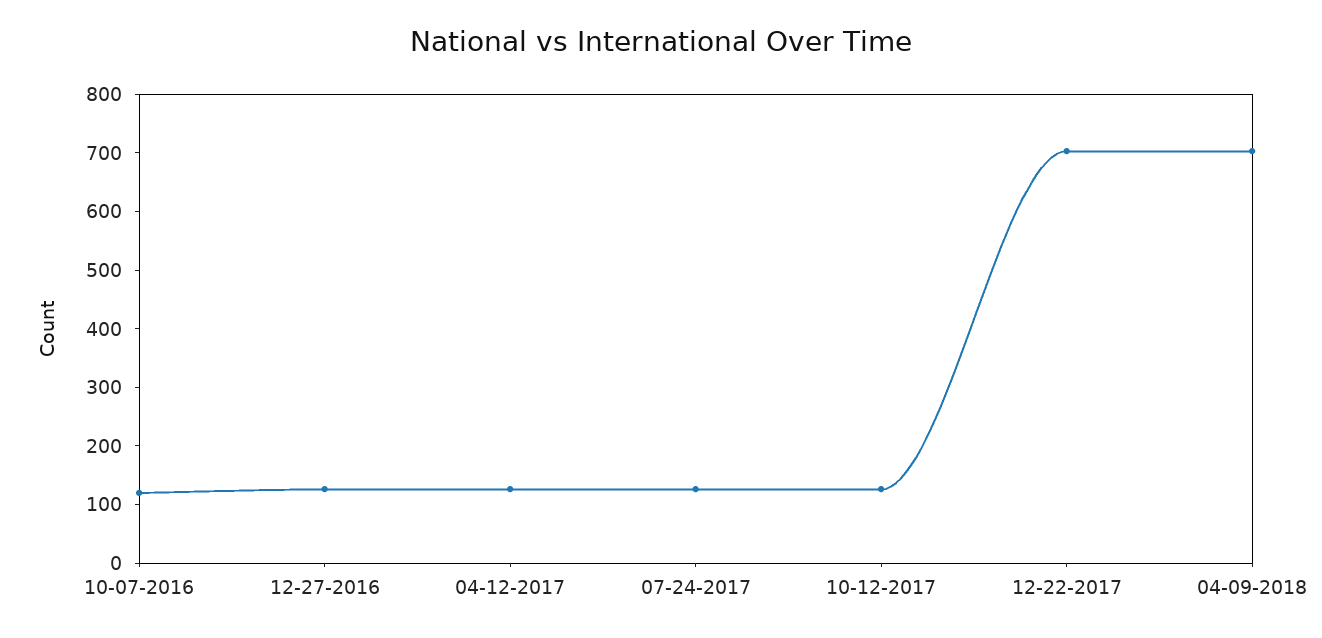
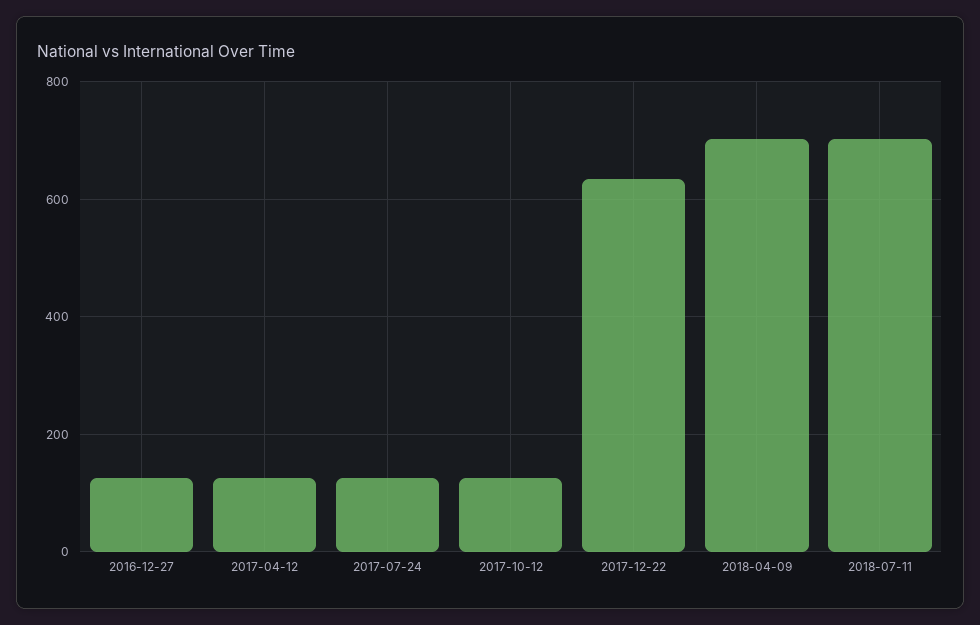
10-07-2016: 120 -> none
12-22-2017: 700 -> 640
2018-07-11: none -> 700

